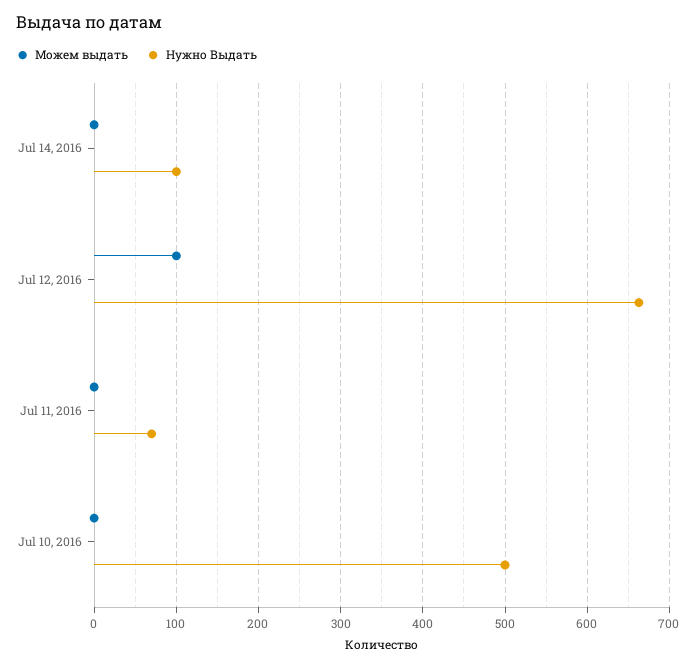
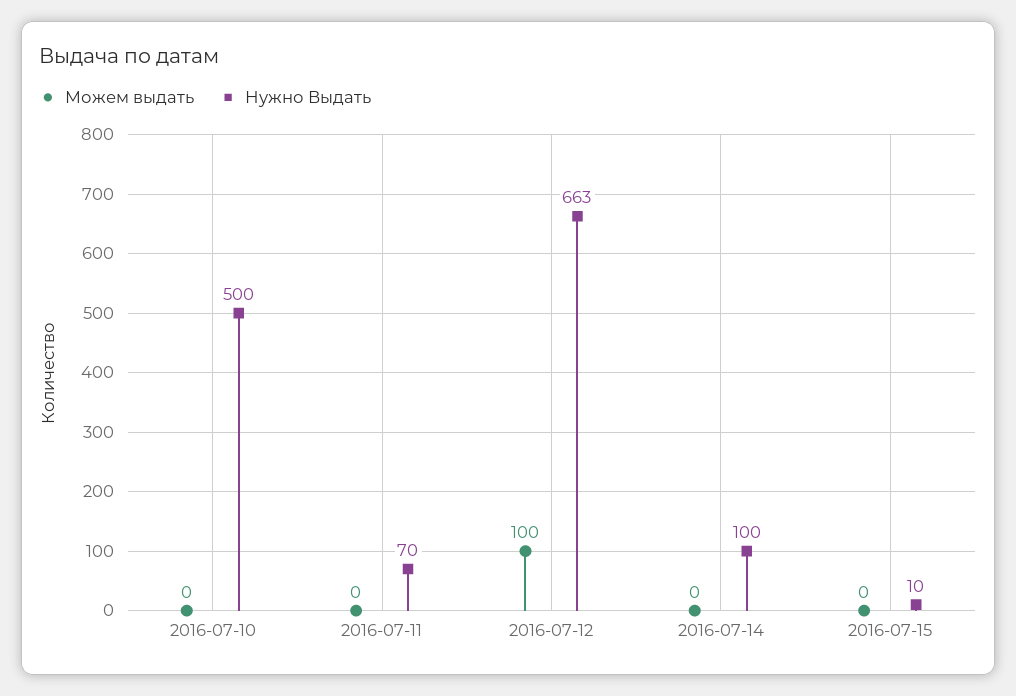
Можем выдать, 2016-07-15: none -> 0
Нужно Выдать, 2016-07-15: none -> 10

